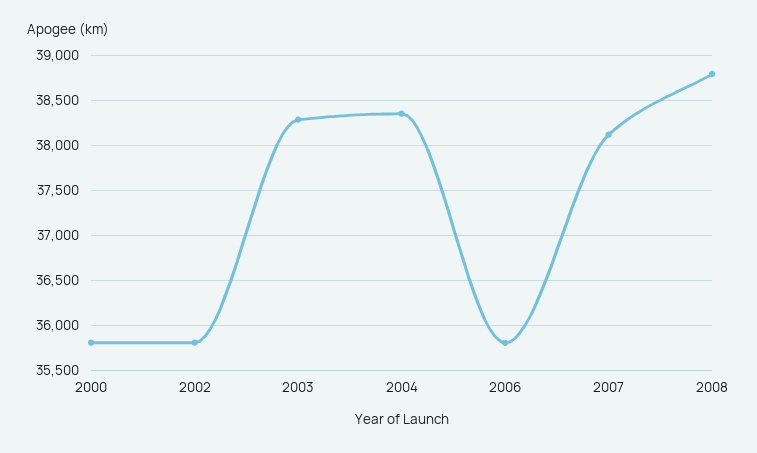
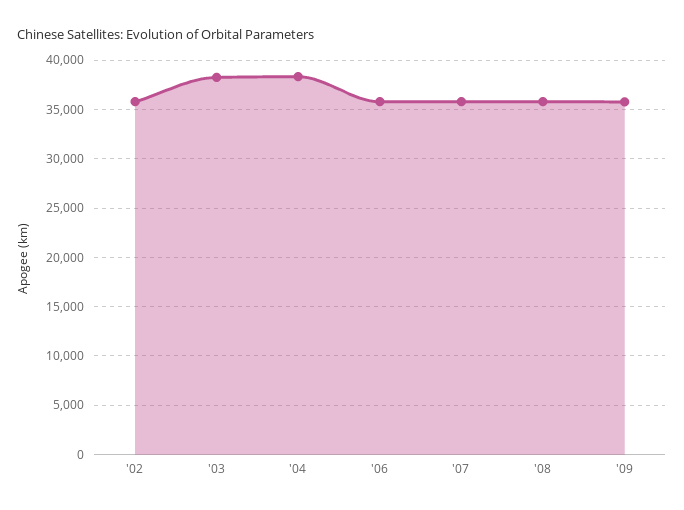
2000: 35800 -> none
2007: 38100 -> 36000
2008: 38800 -> 36000
'09: none -> 36000

